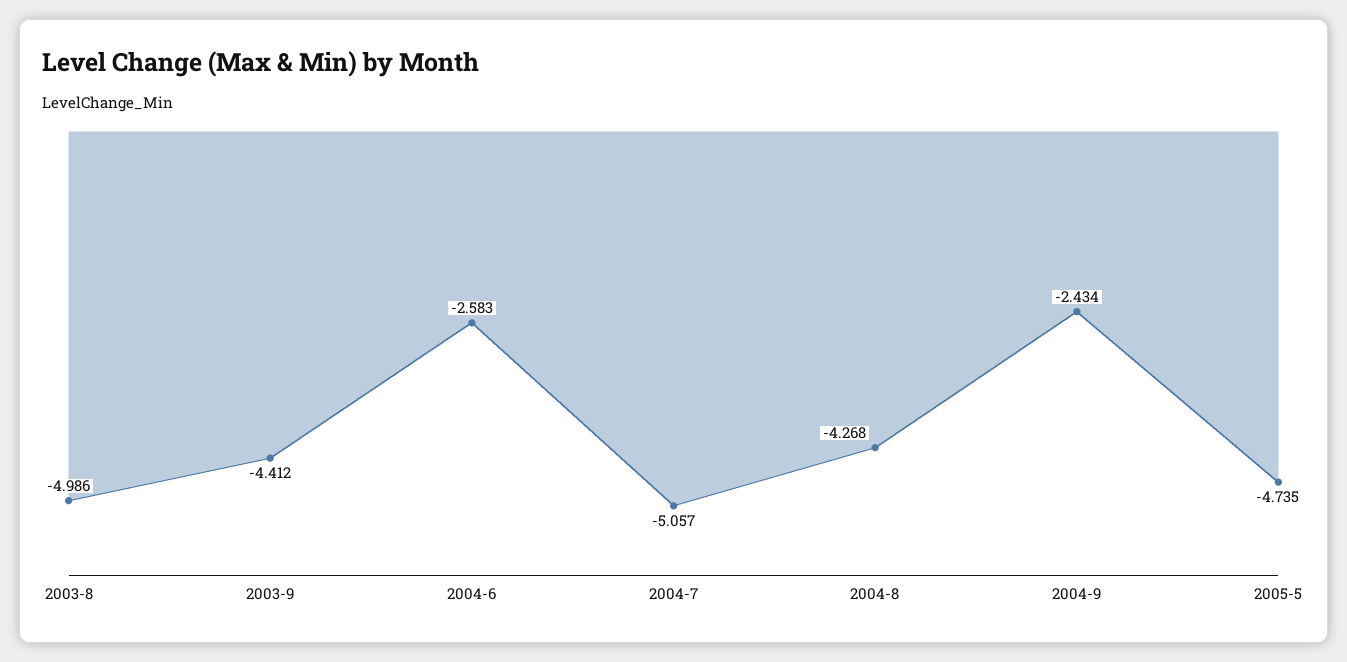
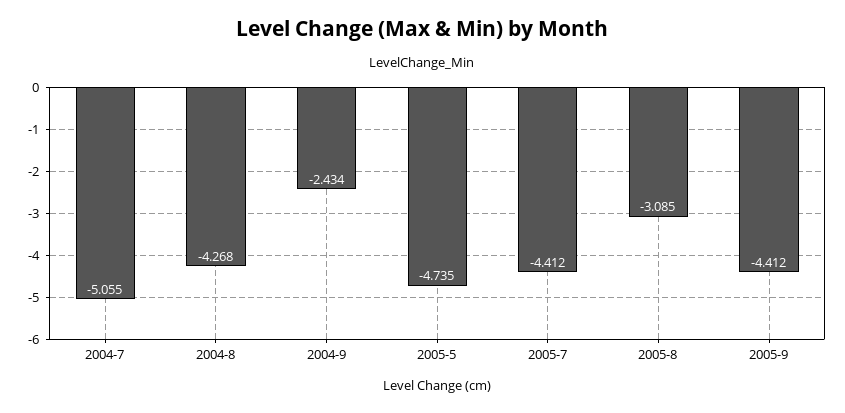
2003-8: -4.986 -> none
2003-9: -4.412 -> none
2004-6: -2.583 -> none
2004-7: -5.057 -> -5.055
2005-7: none -> -4.412
2005-8: none -> -3.085
2005-9: none -> -4.412

